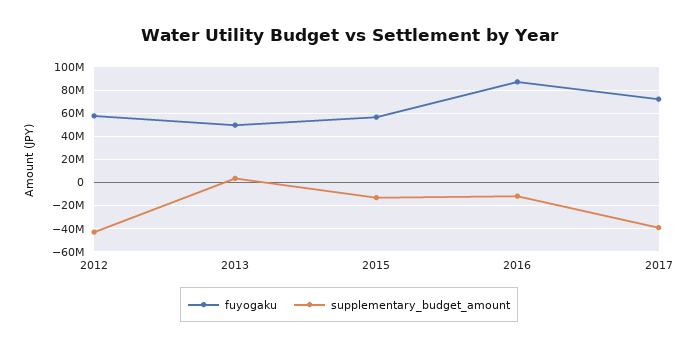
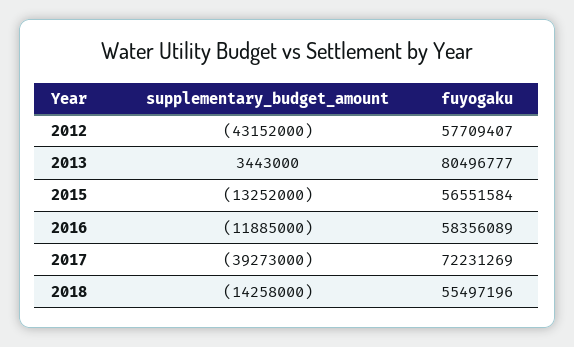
fuyogaku, 2013: 50000000 -> 80496777
fuyogaku, 2016: 90000000 -> 58356089
supplementary_budget_amount, 2018: none -> -14258000
fuyogaku, 2018: none -> 55497196

